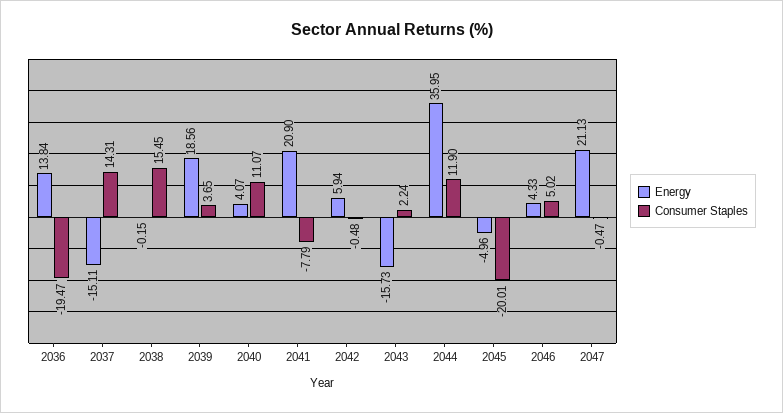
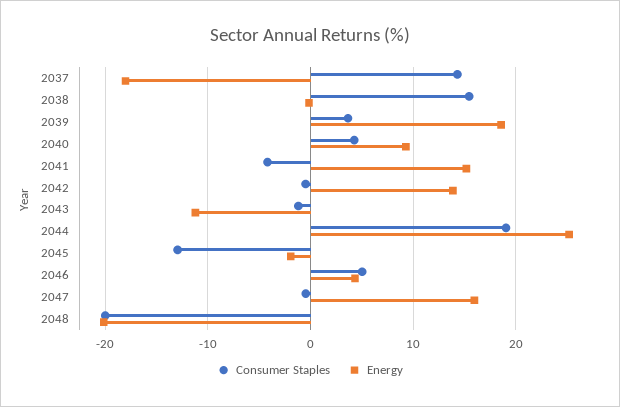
Energy, 2036: 13.84 -> none
Consumer Staples, 2036: -19.47 -> none
Energy, 2037: -15.11 -> -18
Energy, 2040: 4.07 -> 9
Consumer Staples, 2040: 11.07 -> 4
Energy, 2041: 20.9 -> 15
Consumer Staples, 2041: -7.79 -> -4
Energy, 2042: 5.94 -> 14
Energy, 2043: -15.73 -> -11
Consumer Staples, 2043: 2.24 -> -1
Energy, 2044: 35.95 -> 25
Consumer Staples, 2044: 11.9 -> 19
Energy, 2045: -4.96 -> -2
Consumer Staples, 2045: -20.01 -> -13
Energy, 2047: 21.13 -> 16
Consumer Staples, 2048: none -> -20
Energy, 2048: none -> -20

